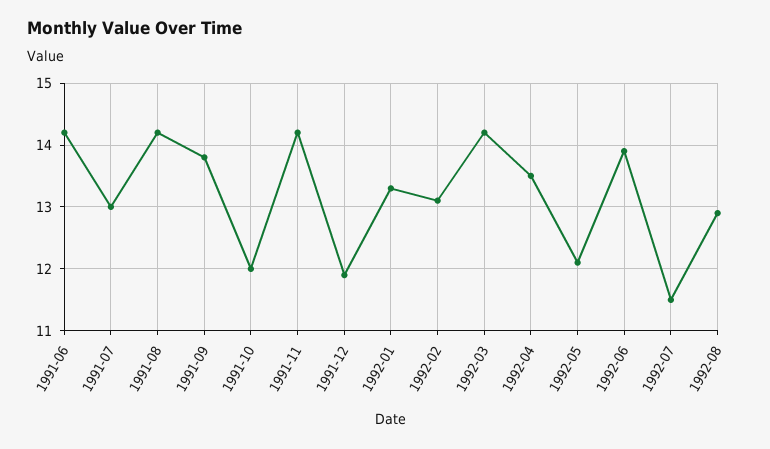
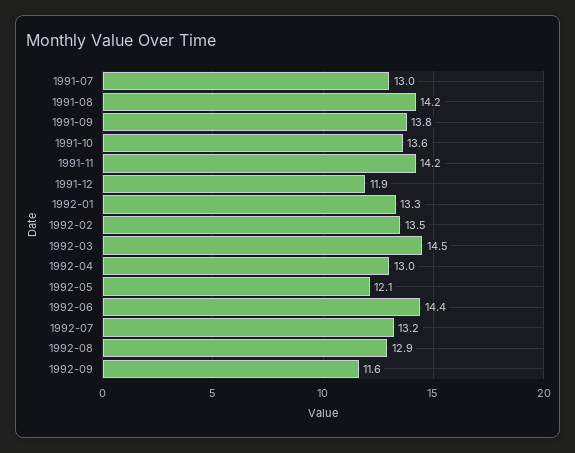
1991-06: 14.2 -> none
1991-10: 12 -> 13.6
1992-02: 13.1 -> 13.5
1992-03: 14.2 -> 14.5
1992-04: 13.5 -> 13
1992-06: 13.9 -> 14.4
1992-07: 11.5 -> 13.2
1992-09: none -> 11.6

